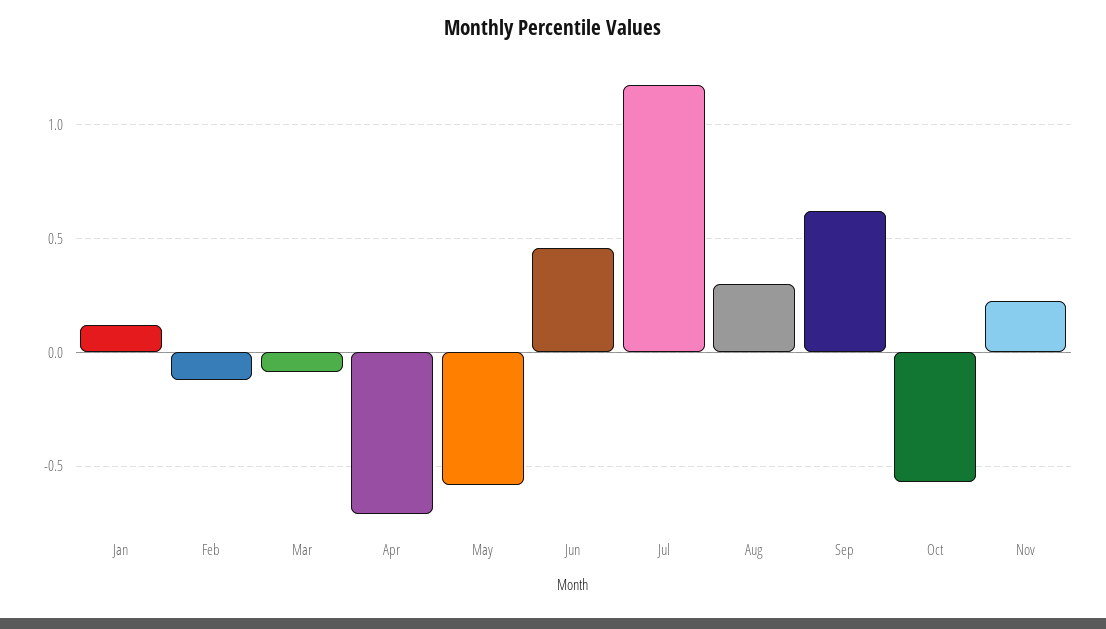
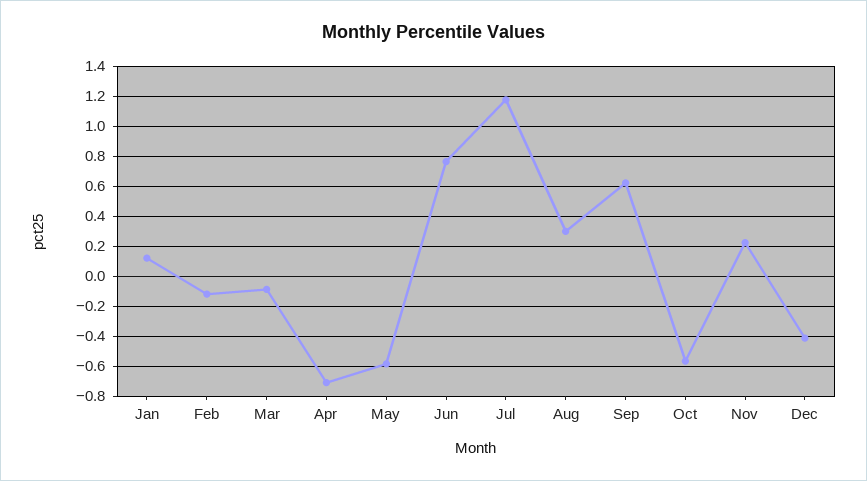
Jun: 0.45 -> 0.75
Dec: none -> -0.4

